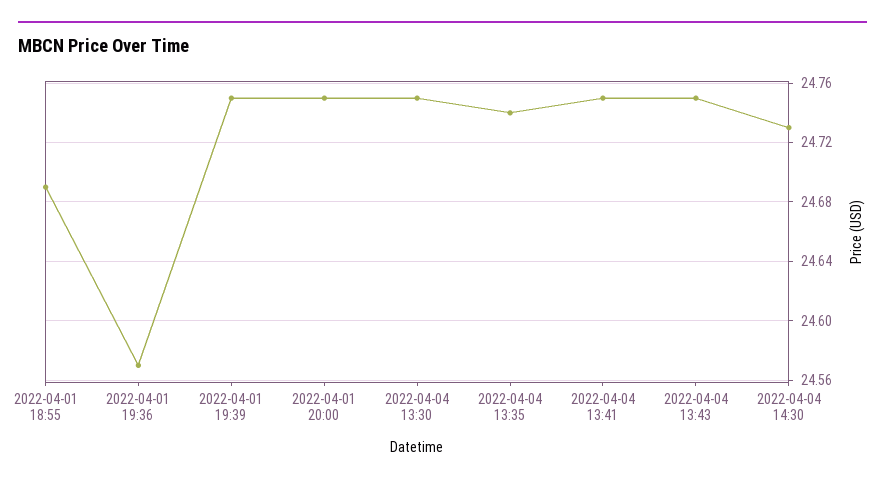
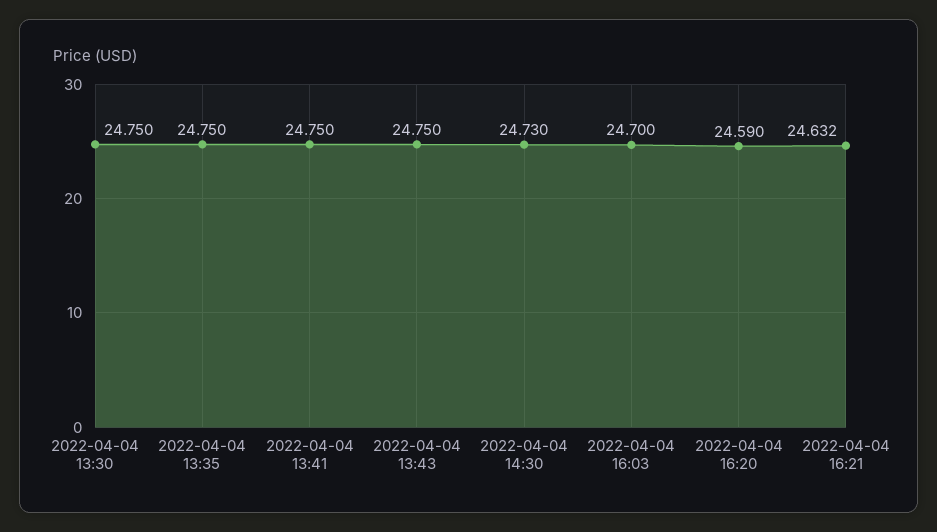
2022-04-01 18:55: 24.69 -> none
2022-04-01 19:36: 24.57 -> none
2022-04-01 19:39: 24.75 -> none
2022-04-01 20:00: 24.75 -> none
2022-04-04 13:35: 24.74 -> 24.75
2022-04-04 16:03: none -> 24.7
2022-04-04 16:20: none -> 24.59
2022-04-04 16:21: none -> 24.632

